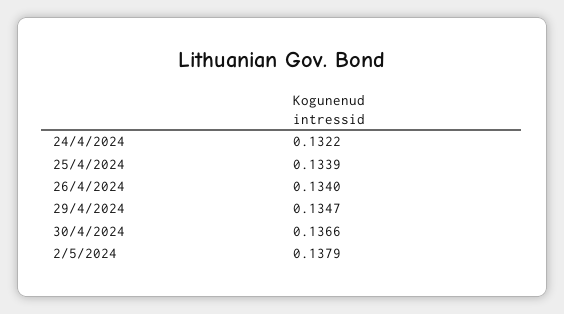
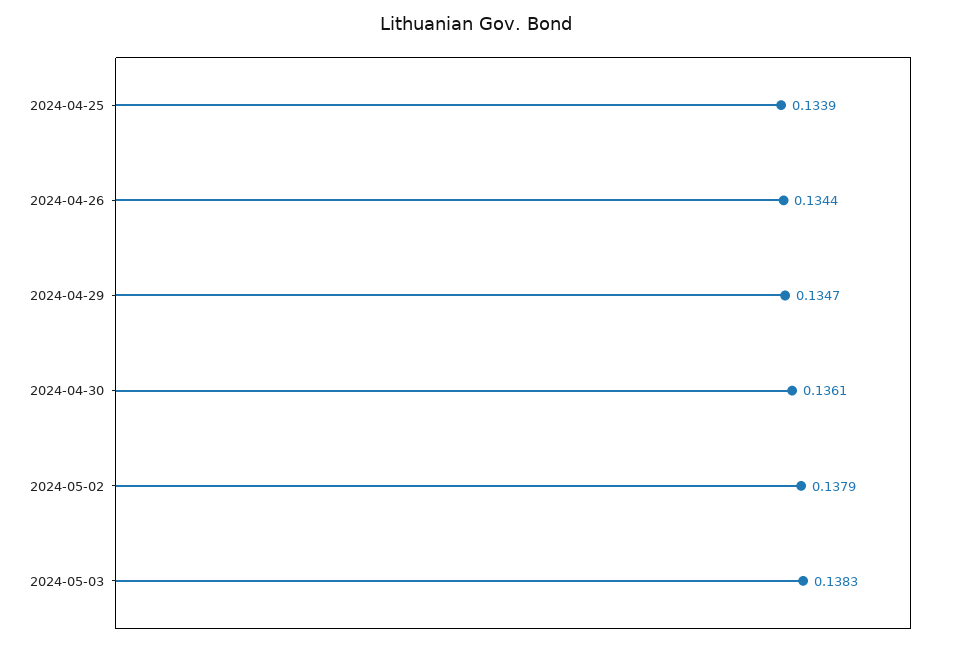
24/4/2024: 0.1322 -> none
26/4/2024: 0.134 -> 0.1344
30/4/2024: 0.1366 -> 0.1361
2024-05-03: none -> 0.1383

